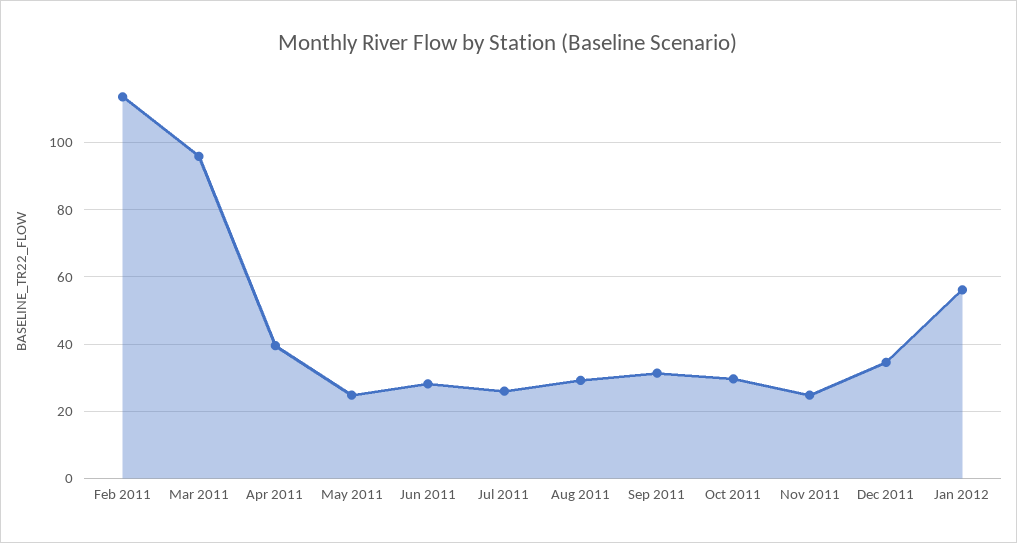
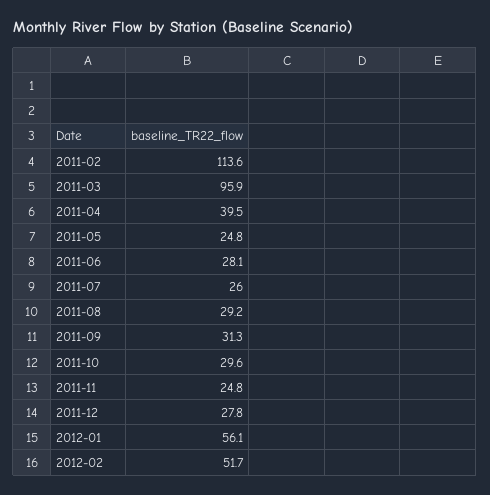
Dec 2011: 34 -> 27.8
2012-02: none -> 51.7

